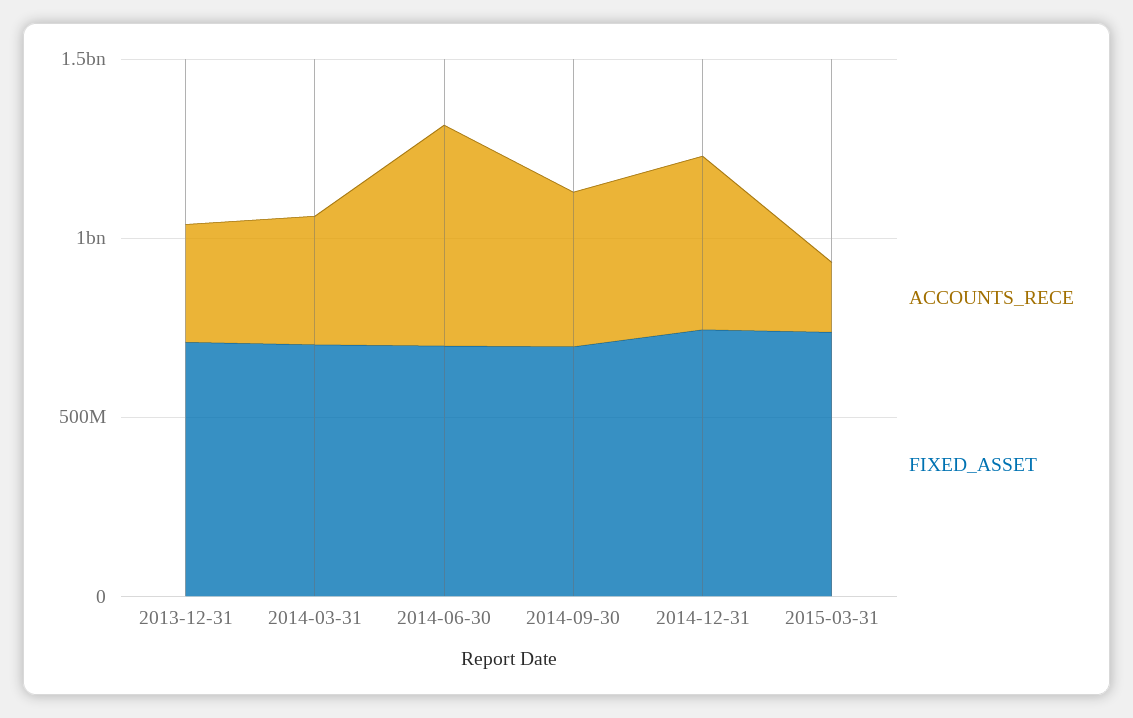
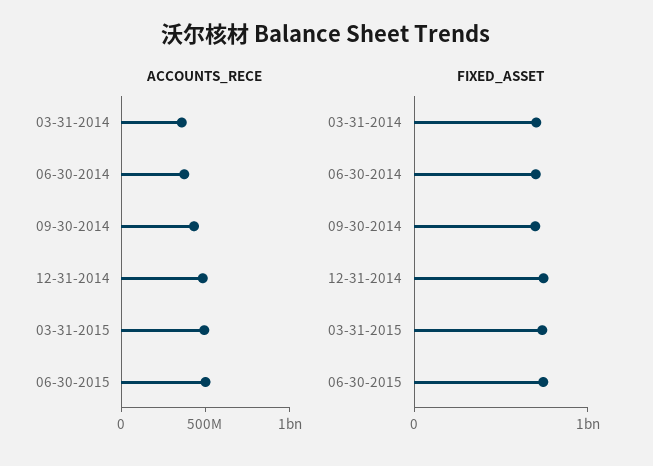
ACCOUNTS_RECE, 2013-12-31: 300000000 -> none
FIXED_ASSET, 2013-12-31: 700000000 -> none
ACCOUNTS_RECE, 2014-06-30: 600000000 -> 400000000
ACCOUNTS_RECE, 2015-03-31: 200000000 -> 500000000
ACCOUNTS_RECE, 06-30-2015: none -> 500000000
FIXED_ASSET, 06-30-2015: none -> 800000000

